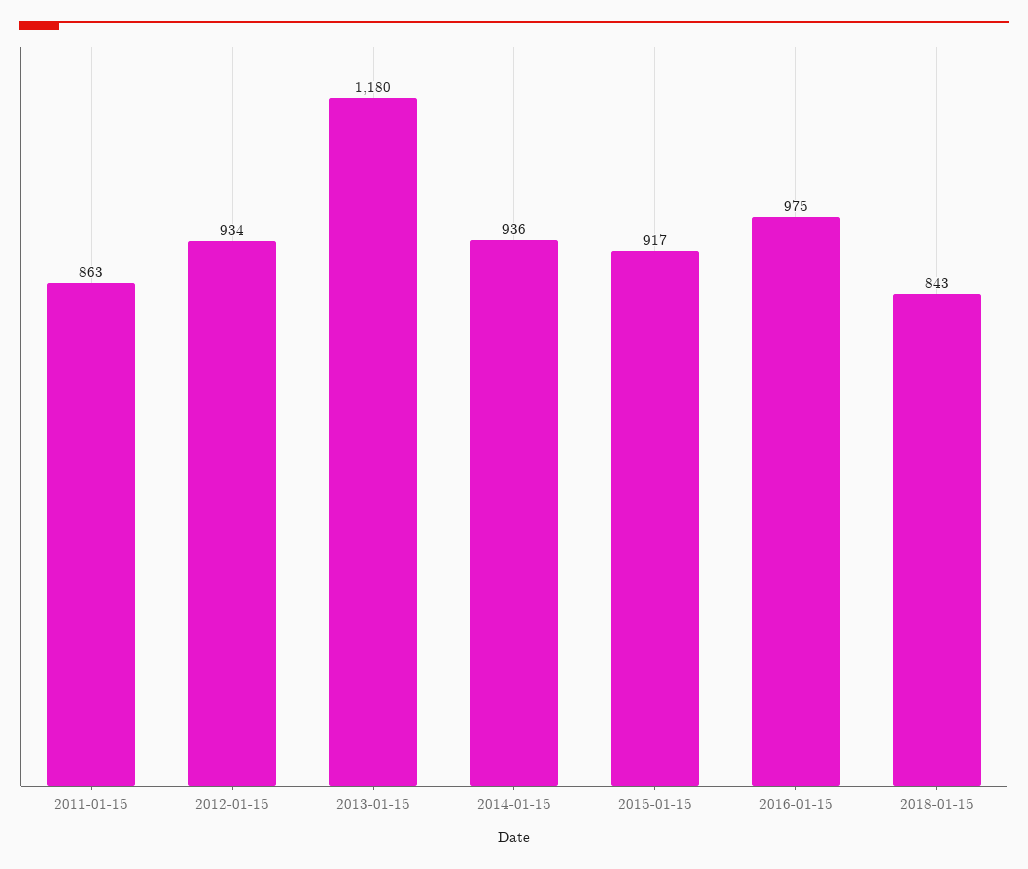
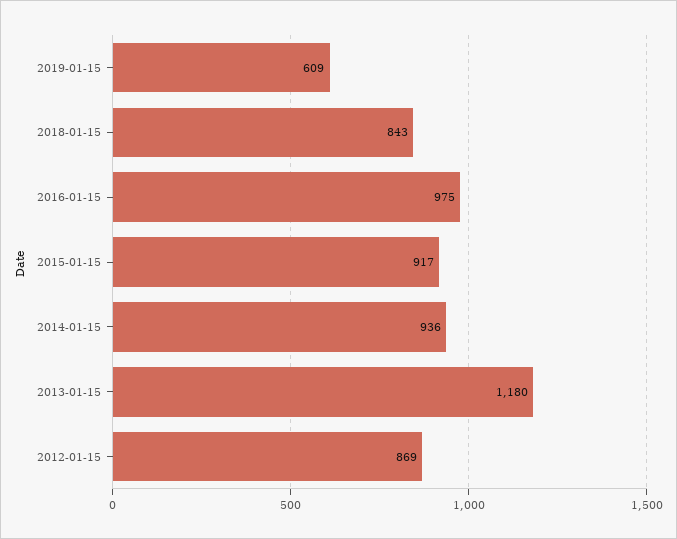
2011-01-15: 863 -> none
2012-01-15: 934 -> 869
2019-01-15: none -> 609

